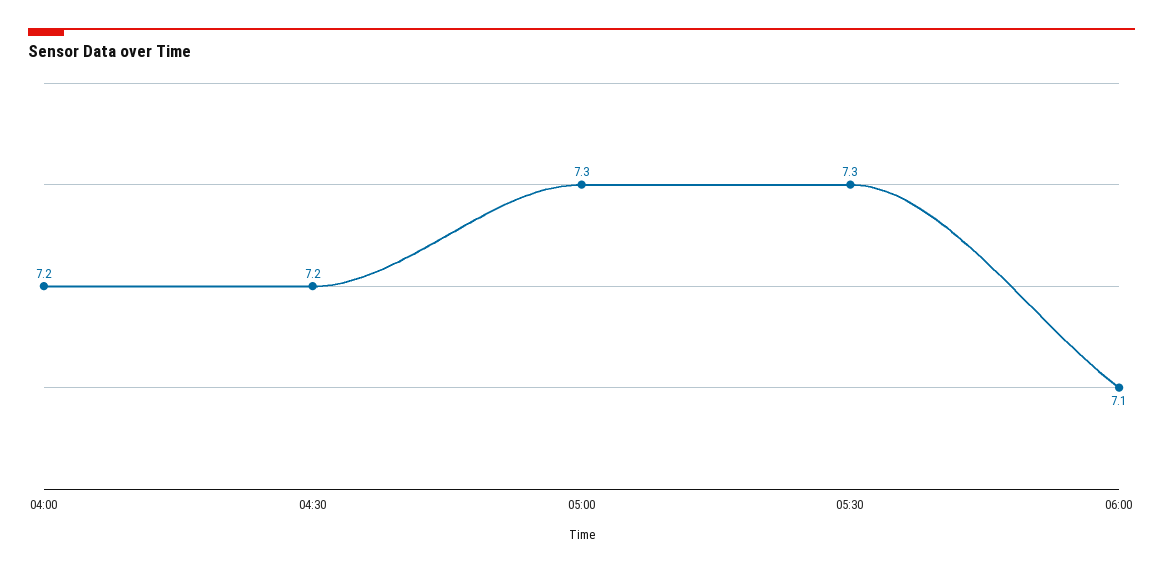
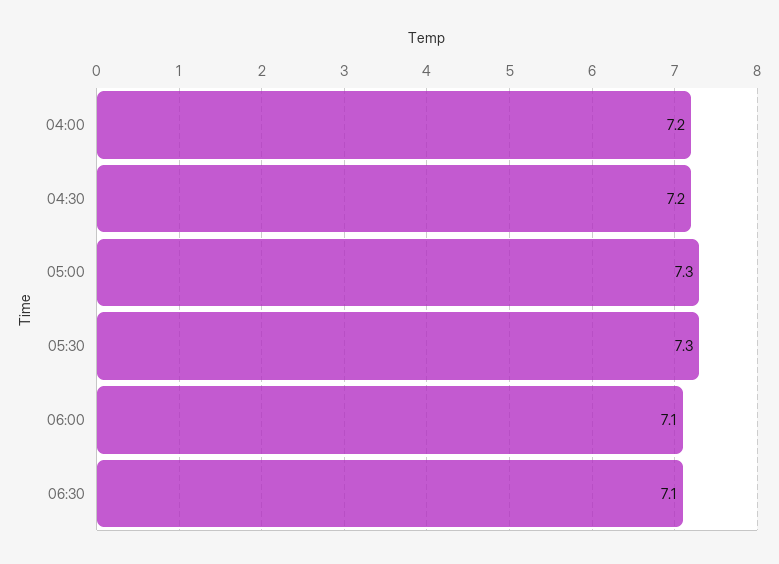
06:30: none -> 7.1

